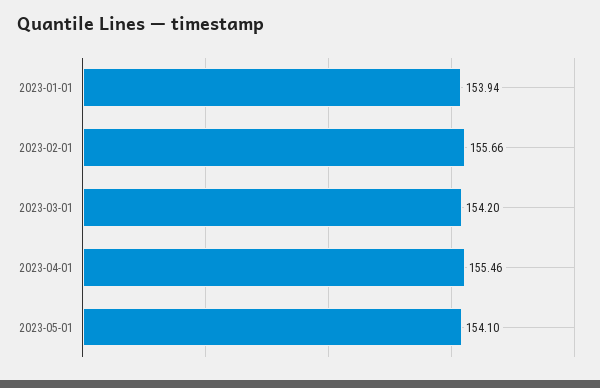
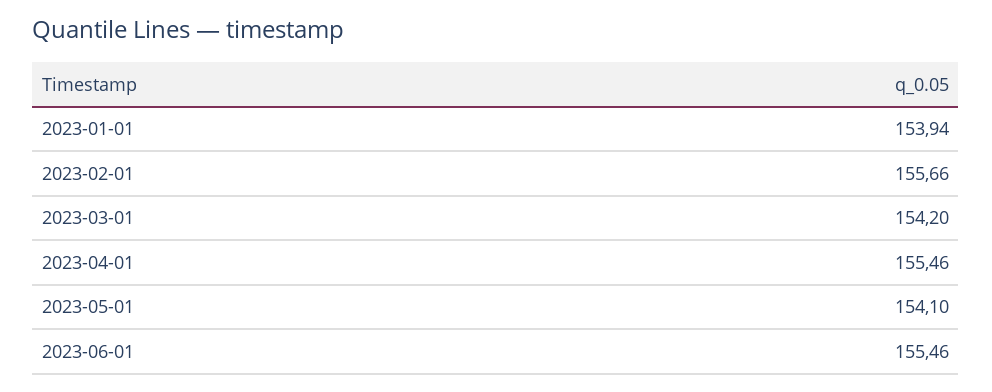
2023-06-01: none -> 155.46

